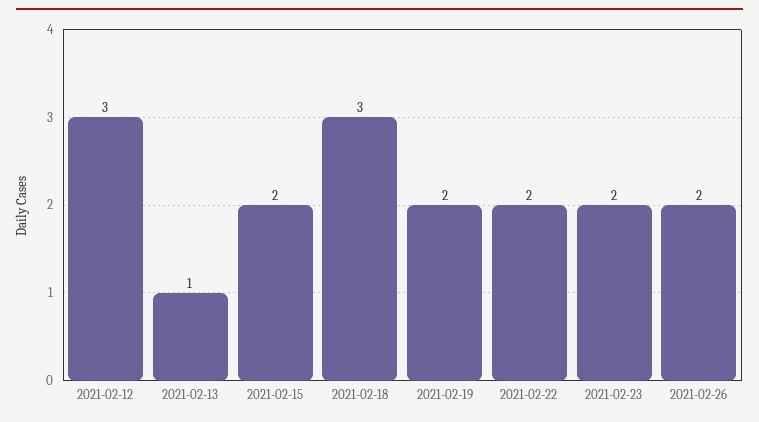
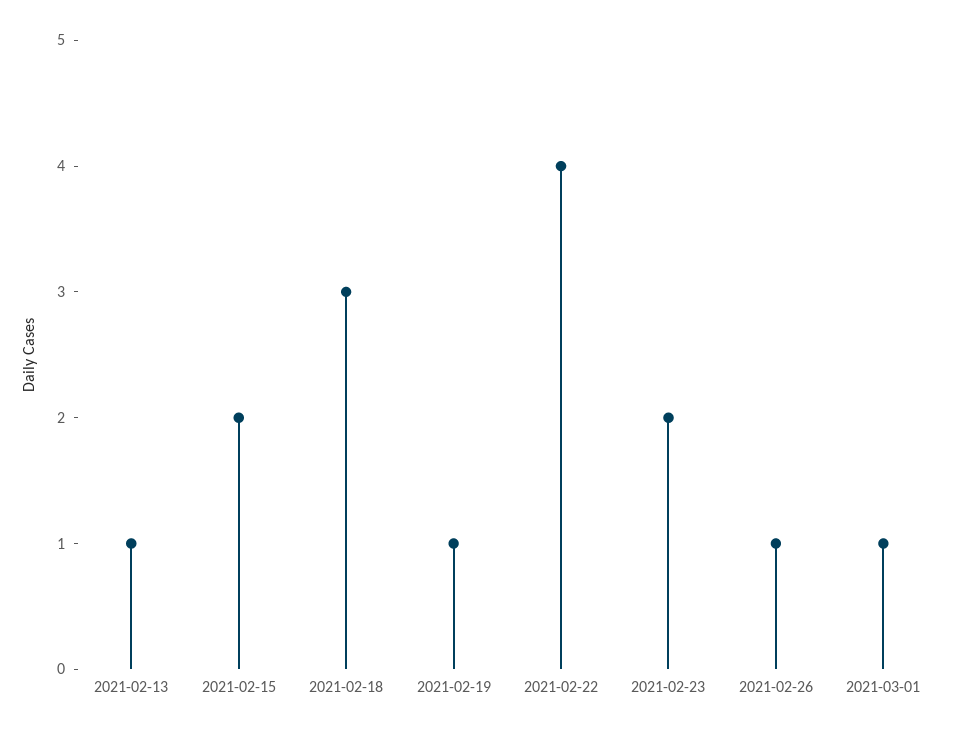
2021-02-12: 3 -> none
2021-02-19: 2 -> 1
2021-02-22: 2 -> 4
2021-02-26: 2 -> 1
2021-03-01: none -> 1

